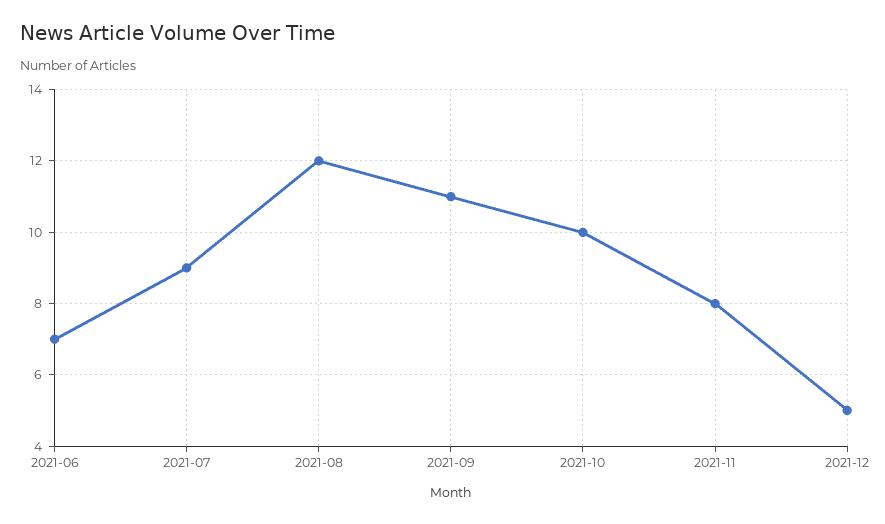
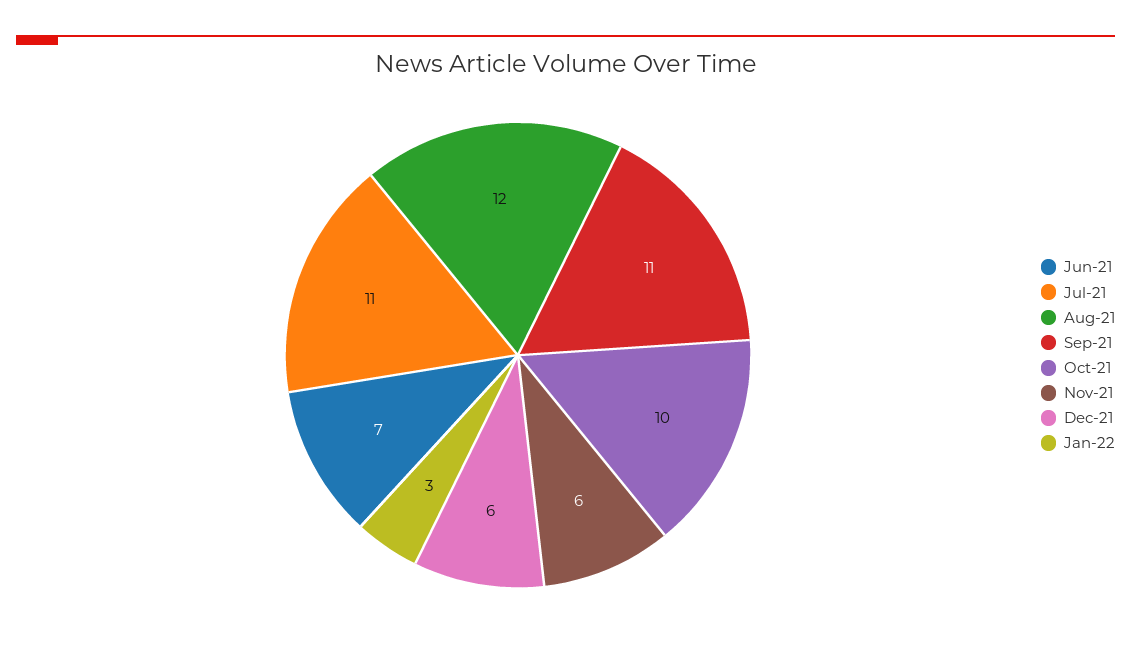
2021-07: 9 -> 11
2021-11: 8 -> 6
2021-12: 5 -> 6
Jan-22: none -> 3

